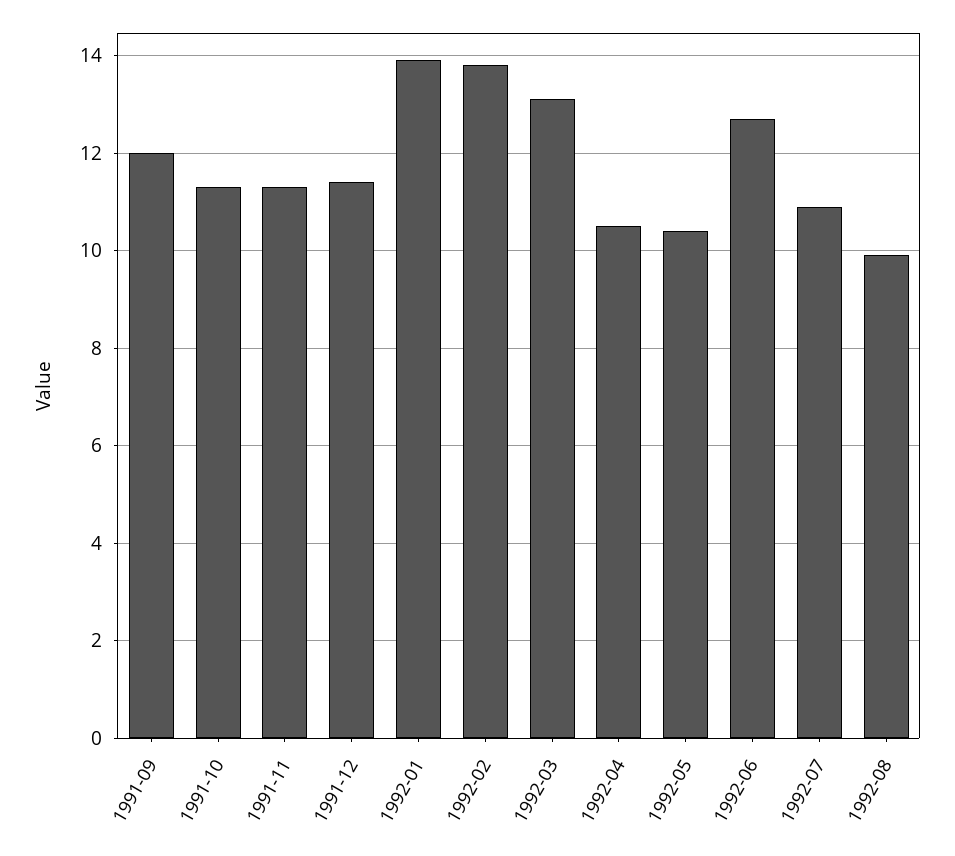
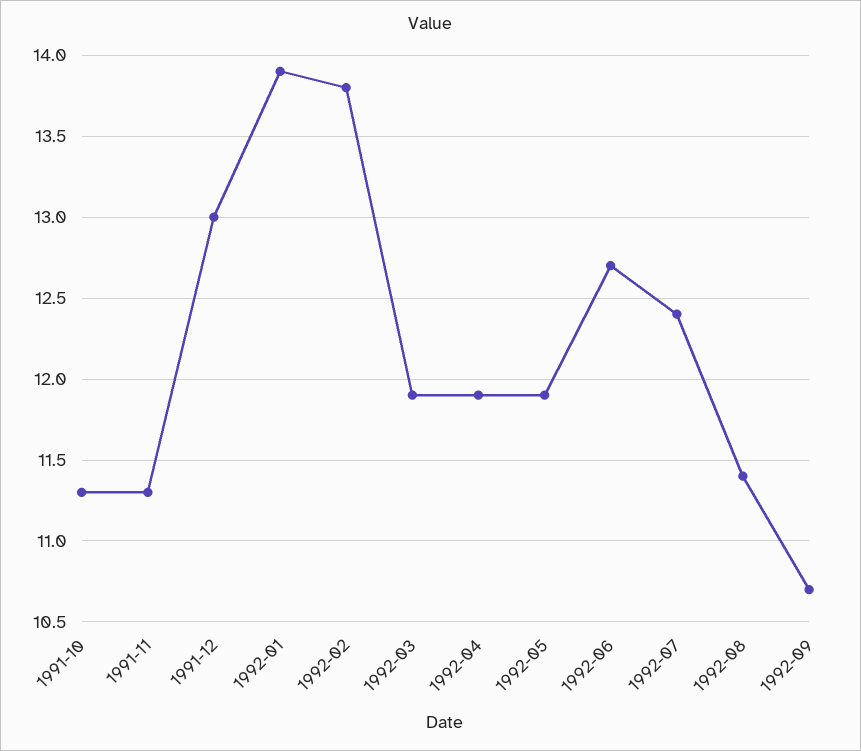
1991-09: 12 -> none
1991-12: 11.5 -> 13
1992-03: 13 -> 11.9
1992-04: 10.5 -> 11.9
1992-05: 10.5 -> 11.9
1992-07: 11 -> 12.4
1992-08: 10 -> 11.4
1992-09: none -> 10.7

